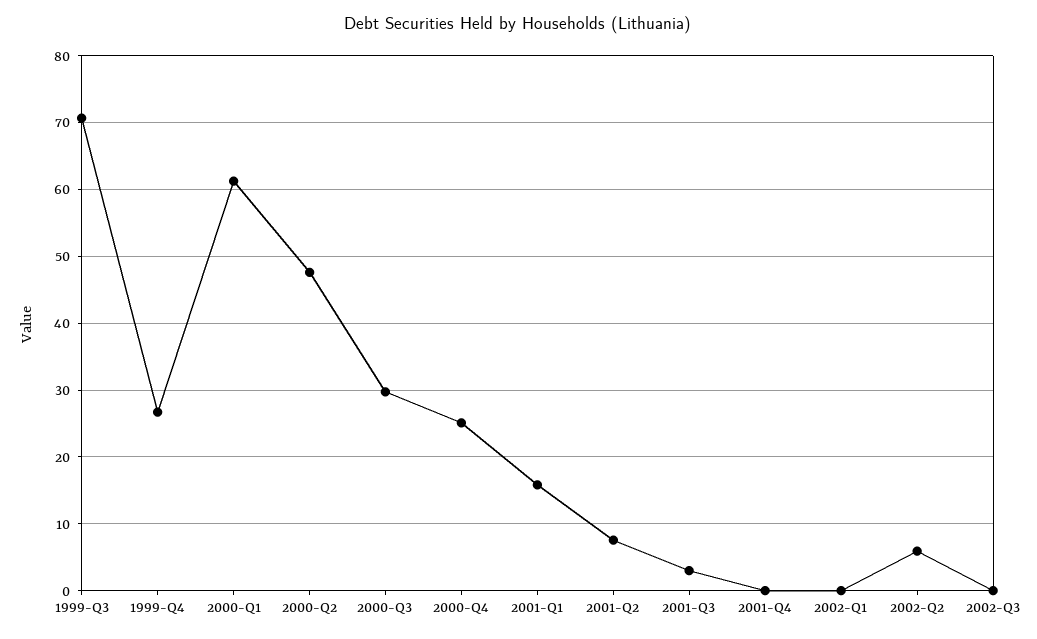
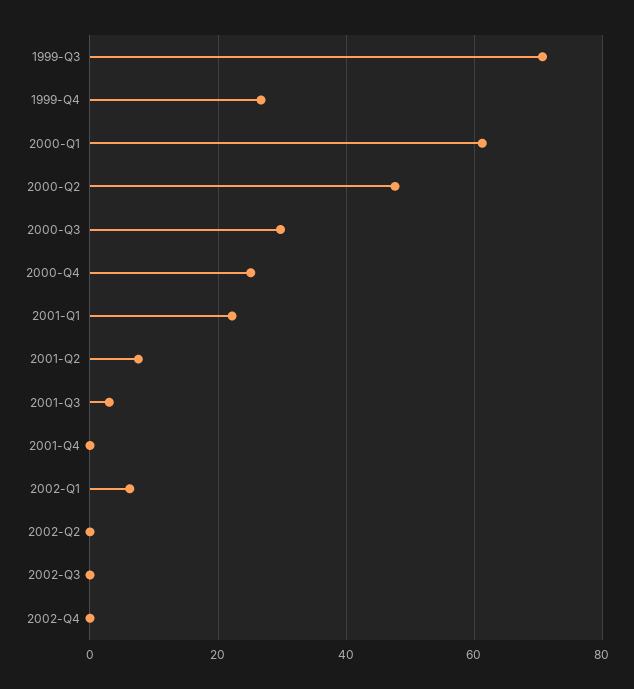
2001-Q1: 16 -> 22
2002-Q1: 0 -> 6
2002-Q2: 6 -> 0
2002-Q4: none -> 0

